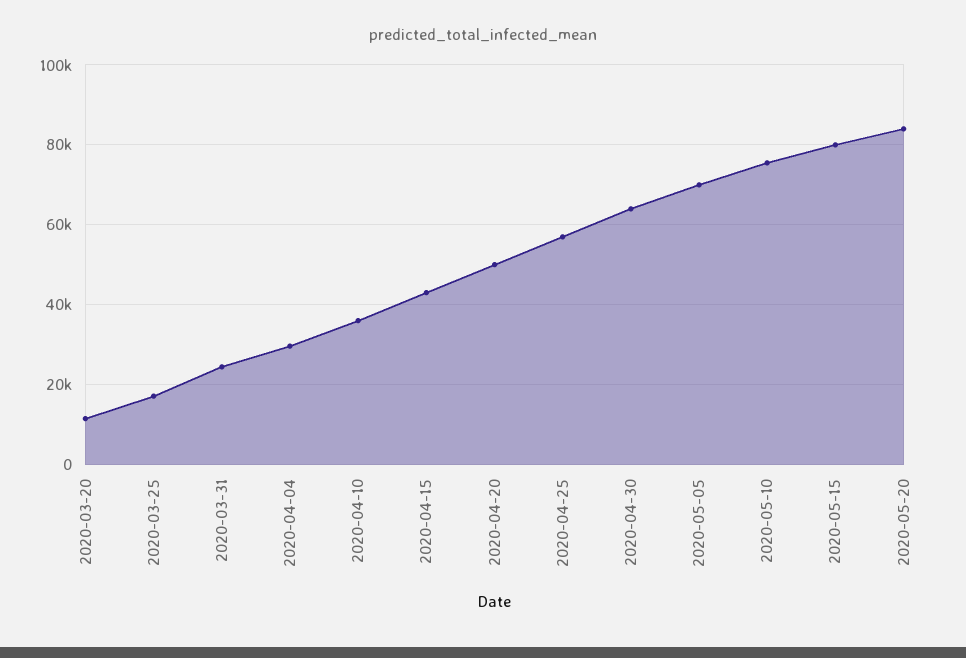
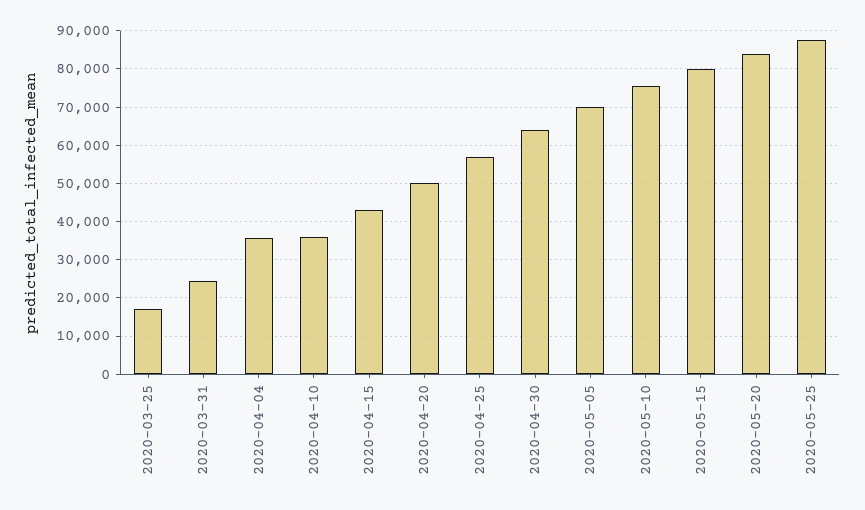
2020-03-20: 12000 -> none
2020-04-04: 30000 -> 36000
2020-05-25: none -> 88000

